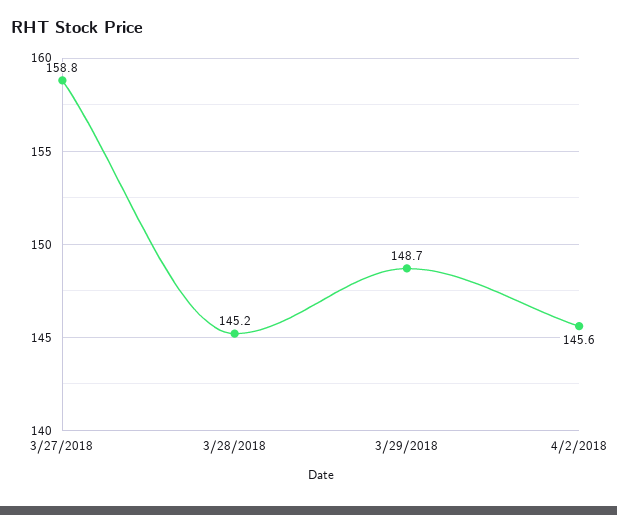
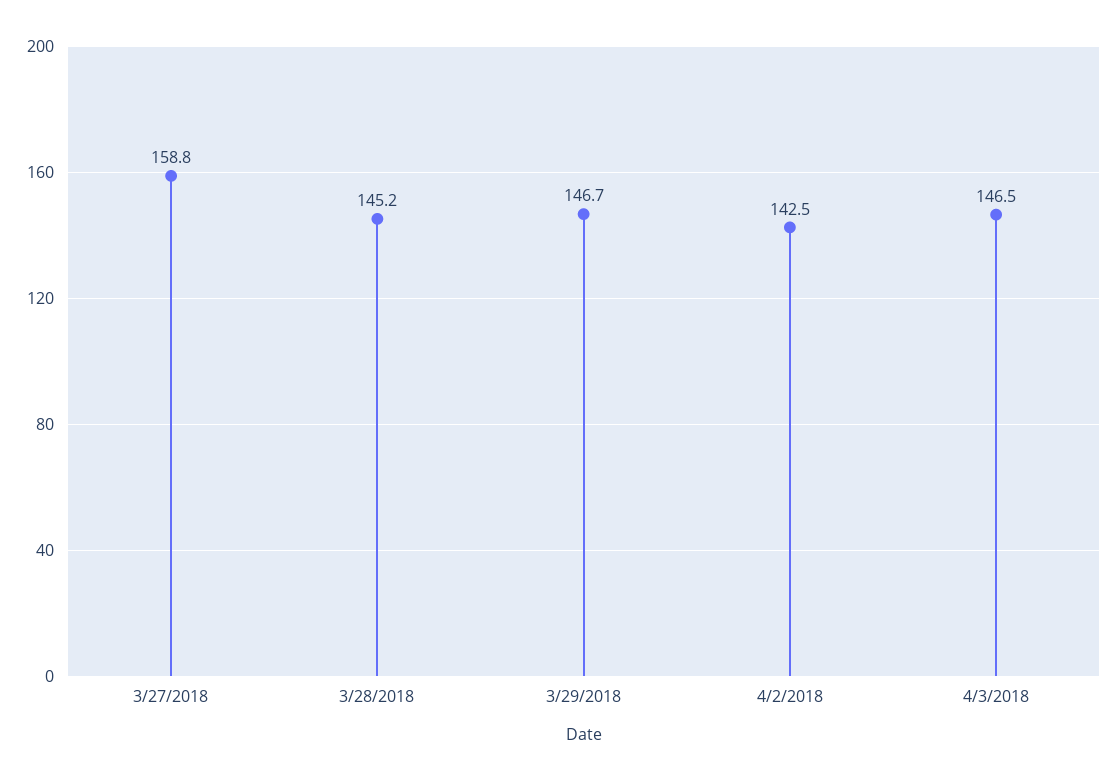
3/29/2018: 148.7 -> 146.7
4/2/2018: 145.6 -> 142.5
4/3/2018: none -> 146.5

